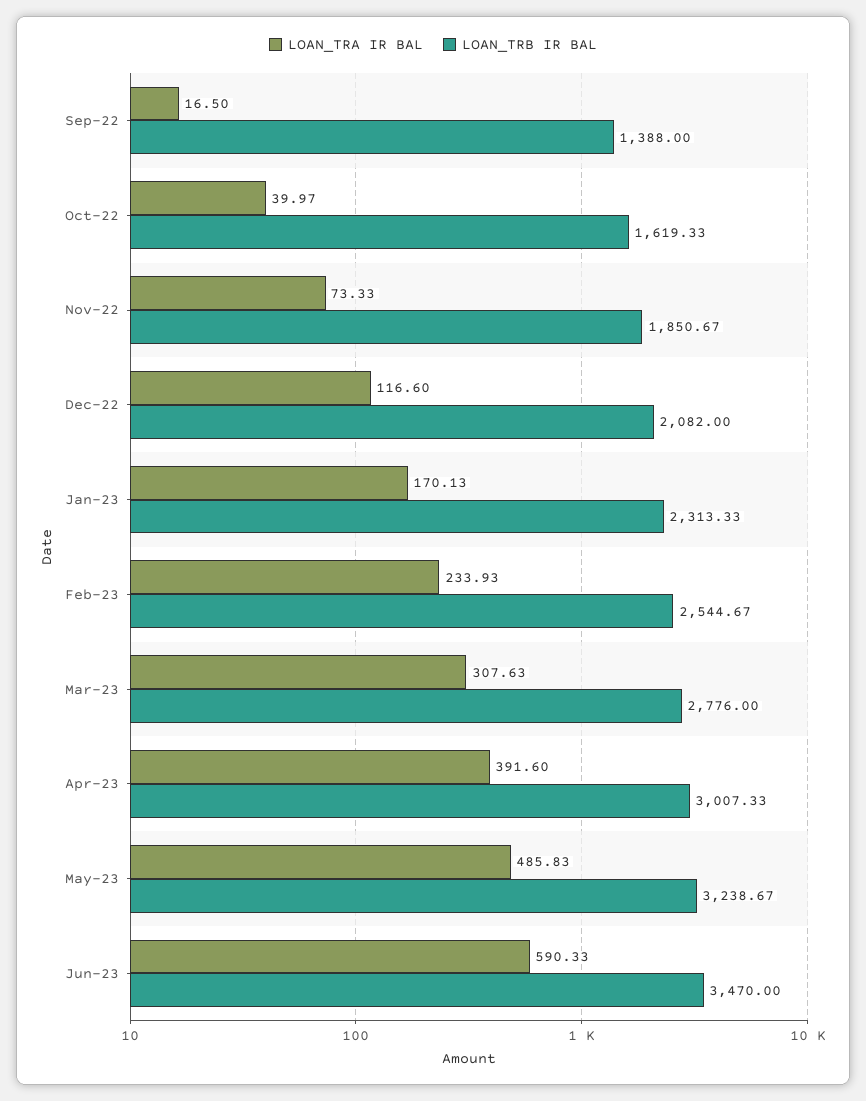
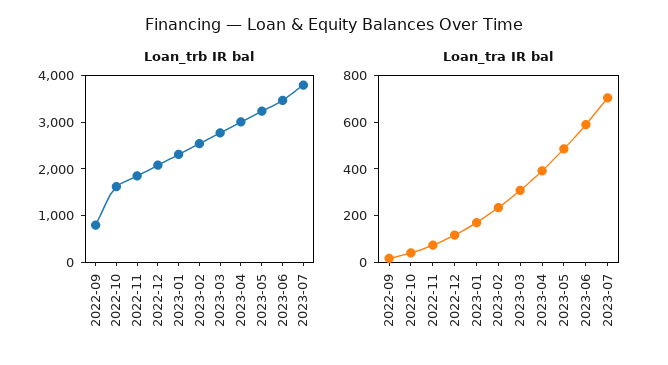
LOAN_TRB IR BAL, Sep-22: 1388 -> 800
LOAN_TRB IR BAL, 2023-07: none -> 3800
LOAN_TRA IR BAL, 2023-07: none -> 700

